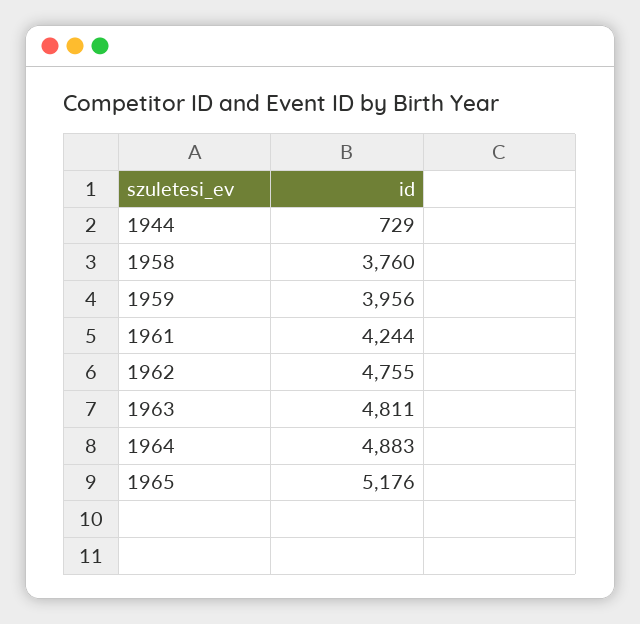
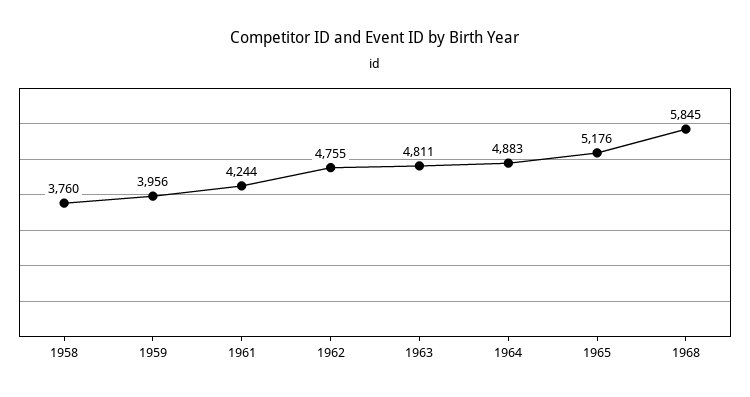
1944: 729 -> none
1968: none -> 5845

